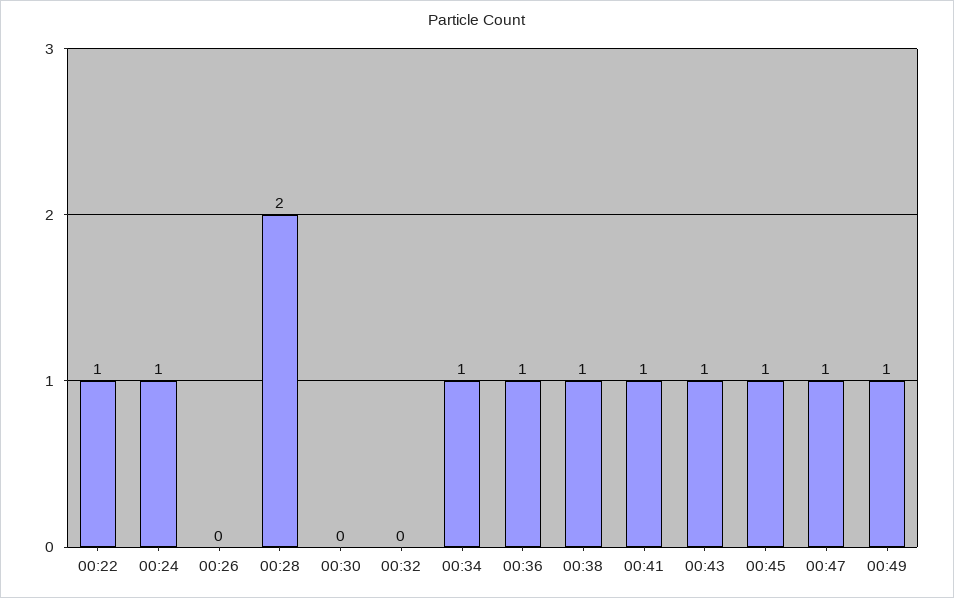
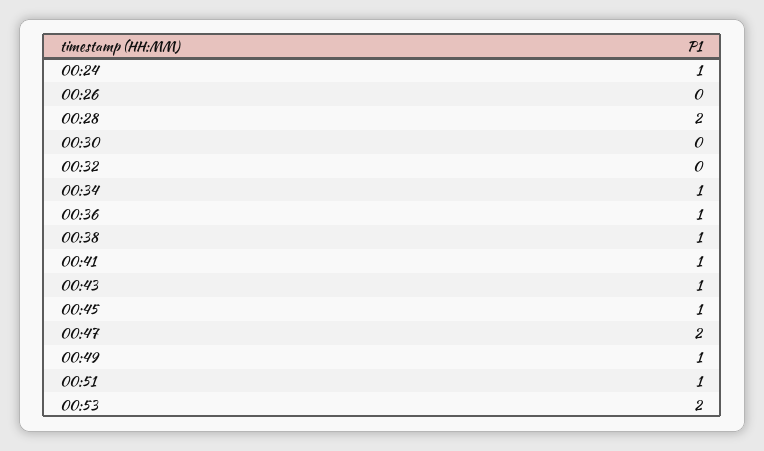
00:22: 1 -> none
00:47: 1 -> 2
00:51: none -> 1
00:53: none -> 2

